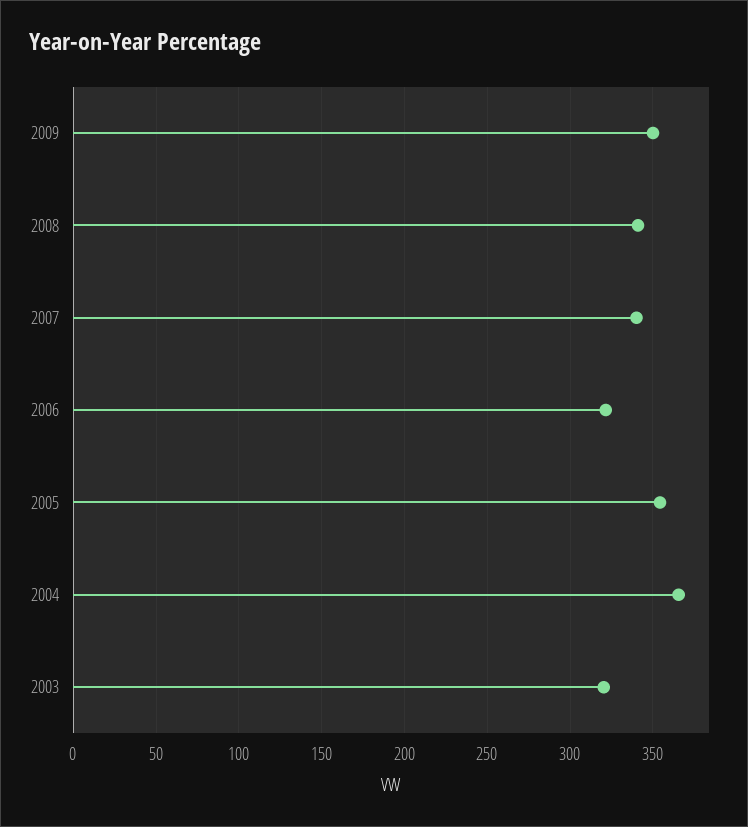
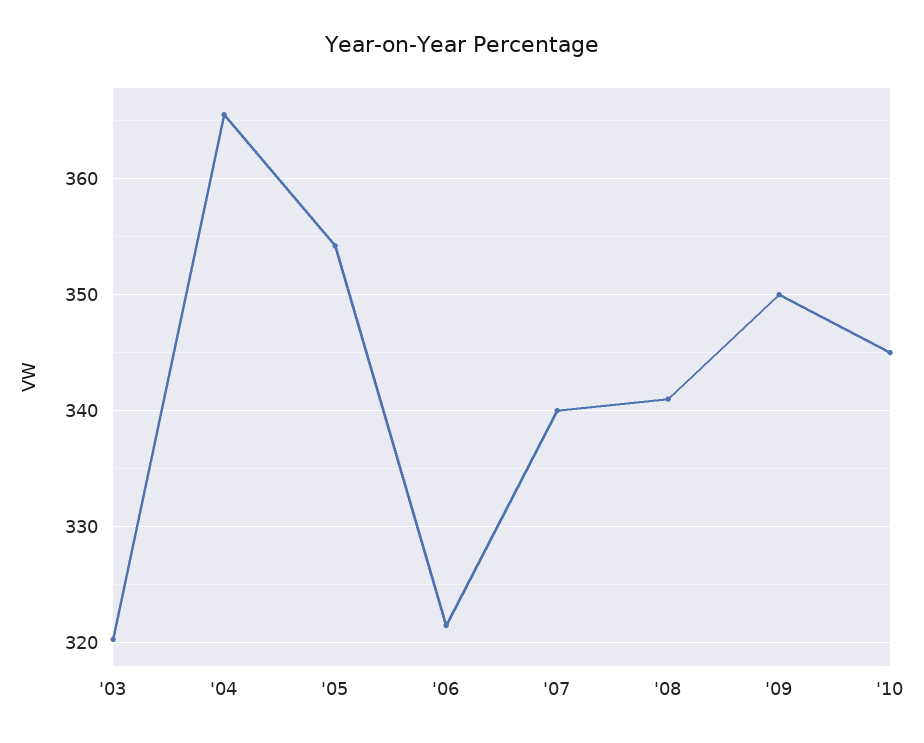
'10: none -> 345

